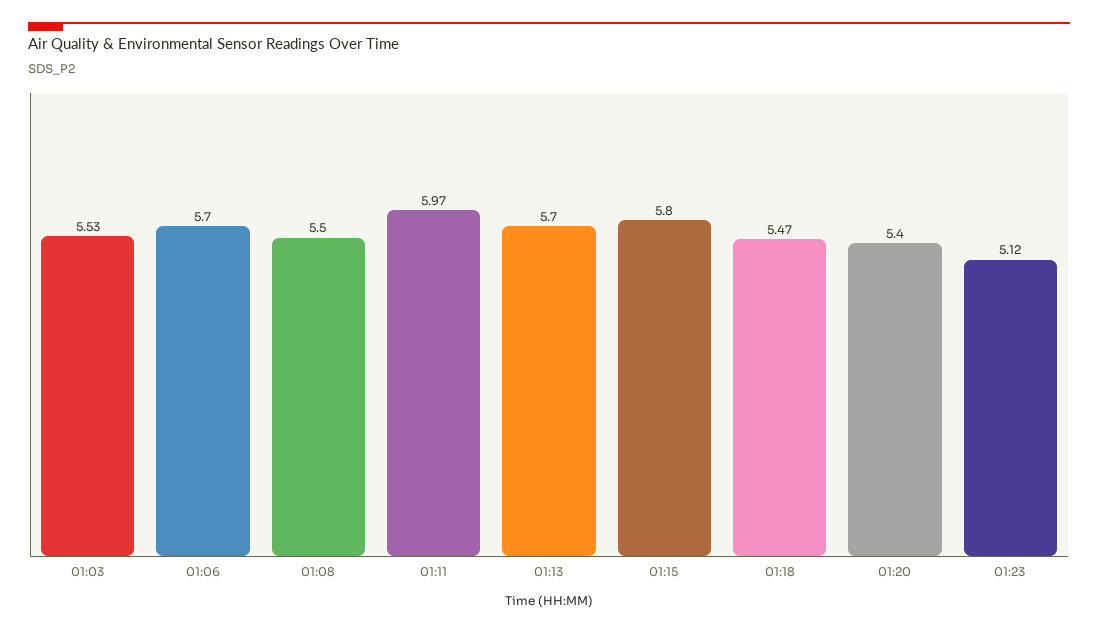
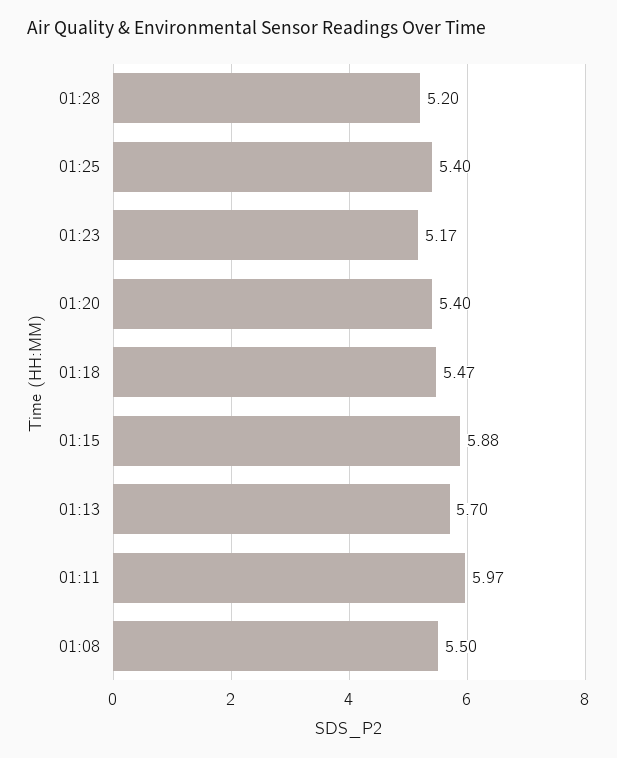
01:03: 5.53 -> none
01:06: 5.7 -> none
01:15: 5.8 -> 5.88
01:23: 5.12 -> 5.17
01:28: none -> 5.2
01:25: none -> 5.4

